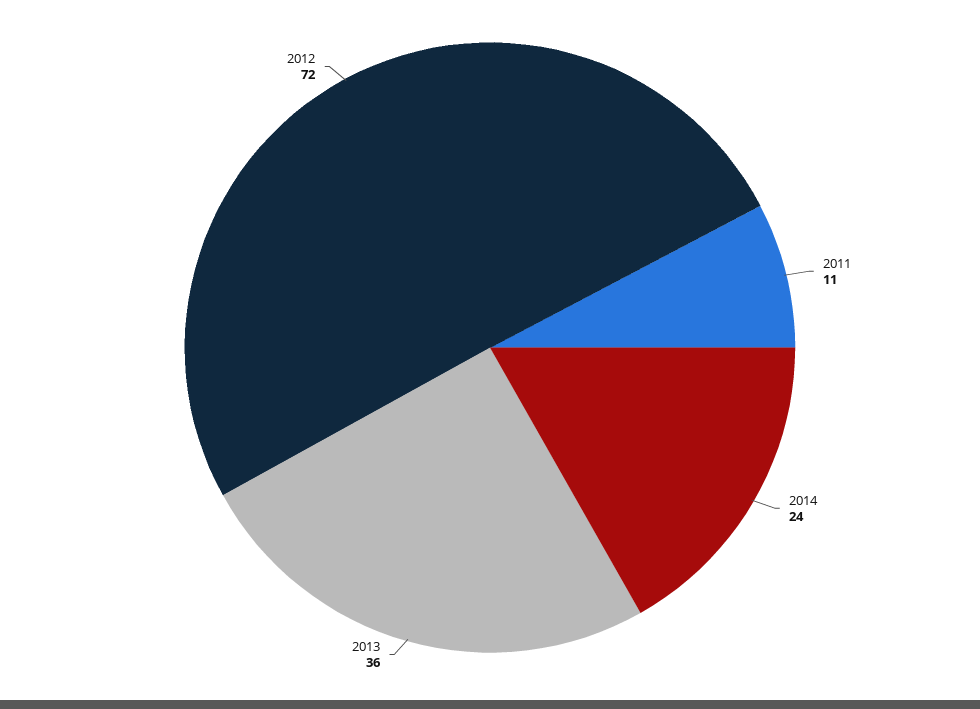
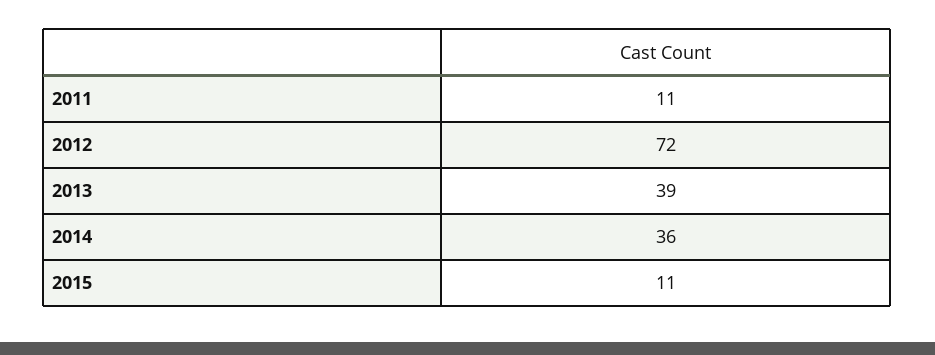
2014: 24 -> 36
2013: 36 -> 39
2015: none -> 11

